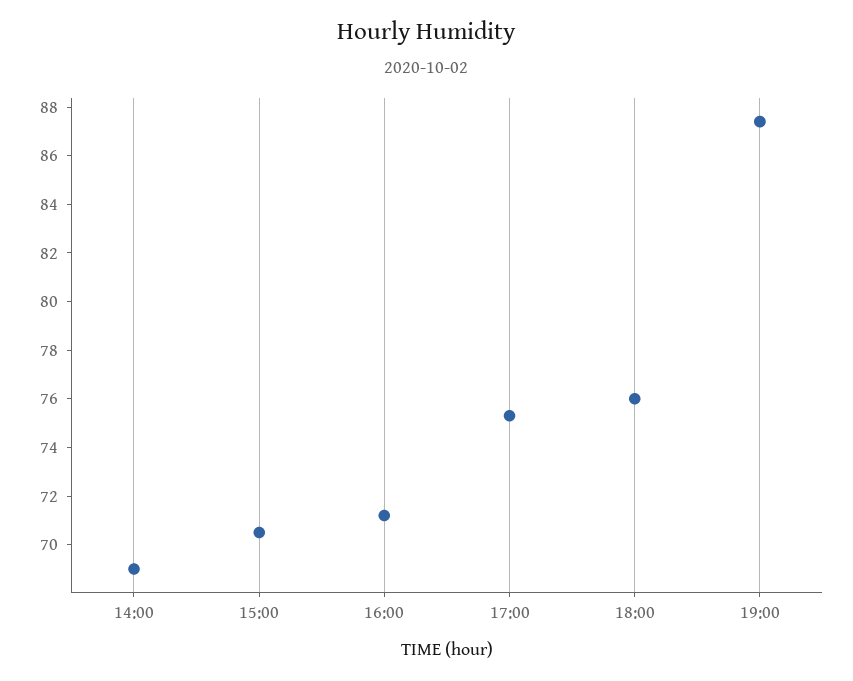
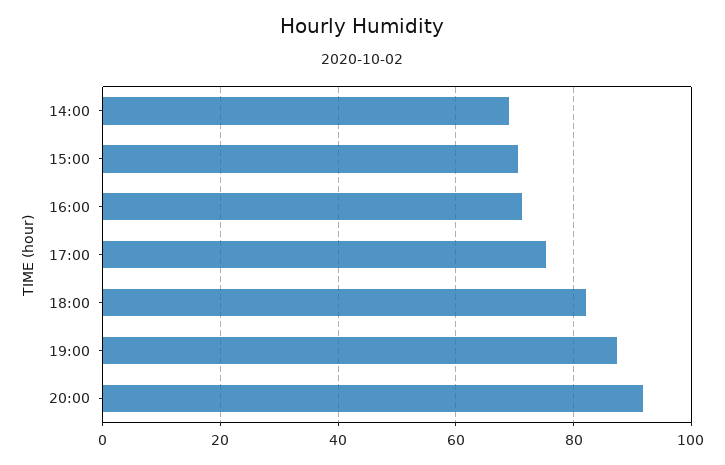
18:00: 76 -> 82
20:00: none -> 92

